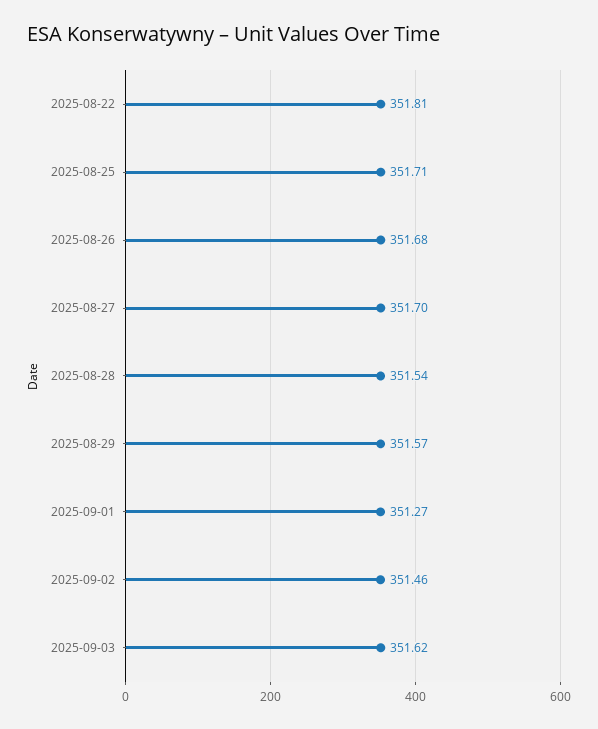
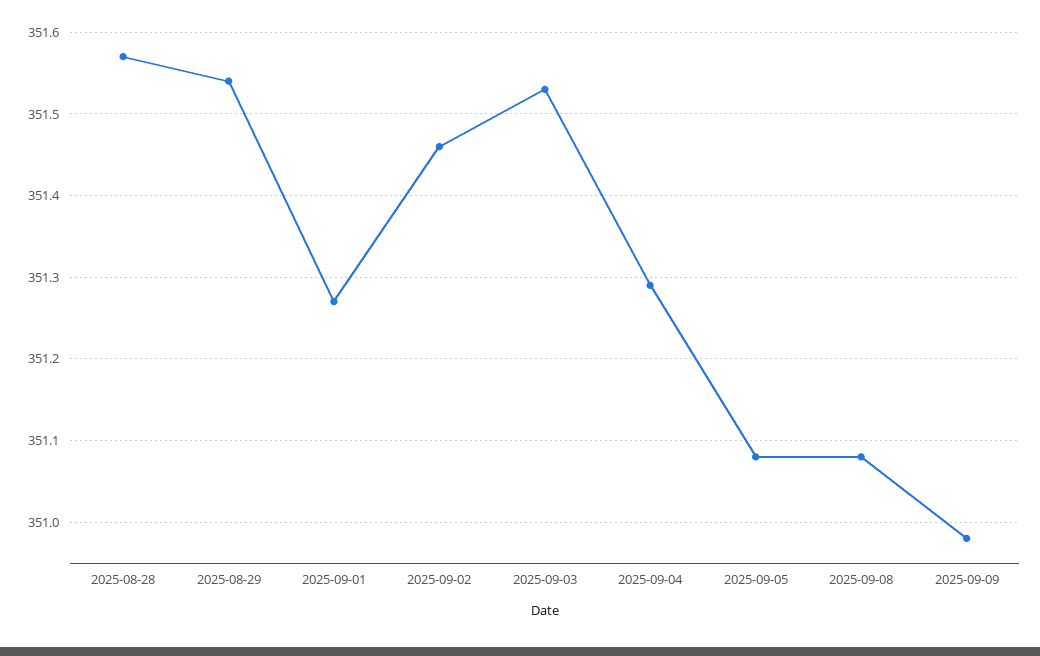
2025-08-22: 351.81 -> none
2025-08-25: 351.71 -> none
2025-08-26: 351.68 -> none
2025-08-27: 351.7 -> none
2025-08-28: 351.54 -> 351.57
2025-08-29: 351.57 -> 351.54
2025-09-03: 351.62 -> 351.53
2025-09-04: none -> 351.29
2025-09-05: none -> 351.08
2025-09-08: none -> 351.08
2025-09-09: none -> 350.98

